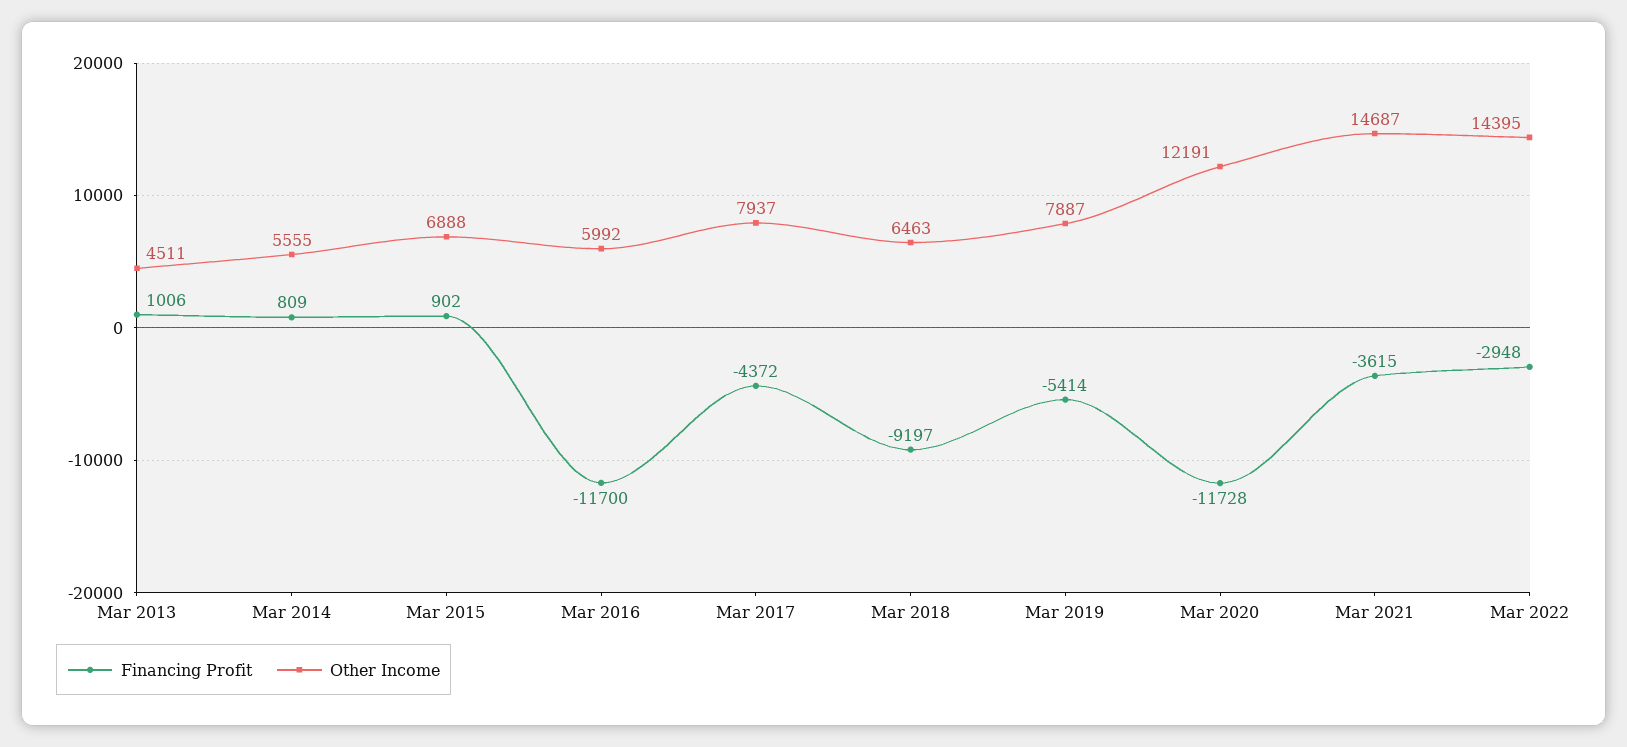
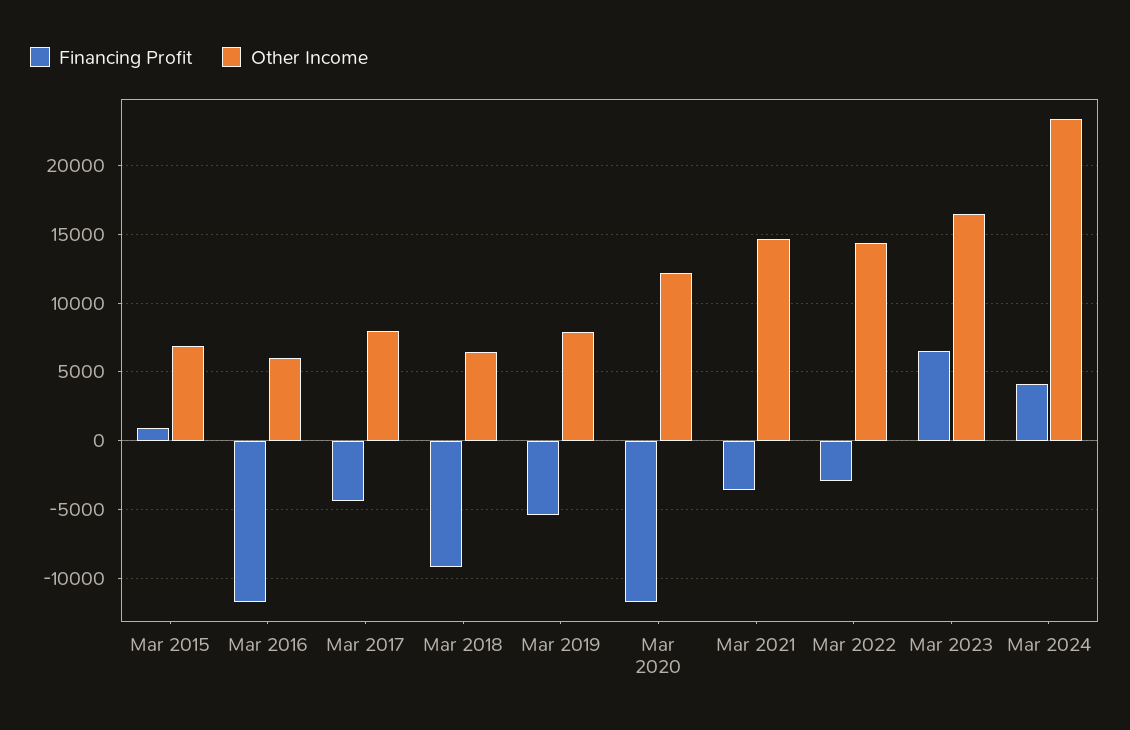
Financing Profit, Mar 2013: 1006 -> none
Other Income, Mar 2013: 4511 -> none
Financing Profit, Mar 2014: 809 -> none
Other Income, Mar 2014: 5555 -> none
Financing Profit, Mar 2023: none -> 6500
Other Income, Mar 2023: none -> 16500
Financing Profit, Mar 2024: none -> 4000
Other Income, Mar 2024: none -> 23500

